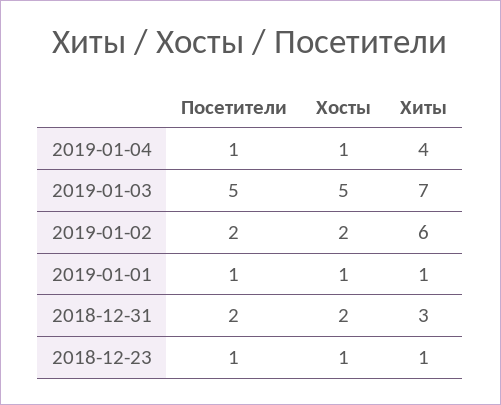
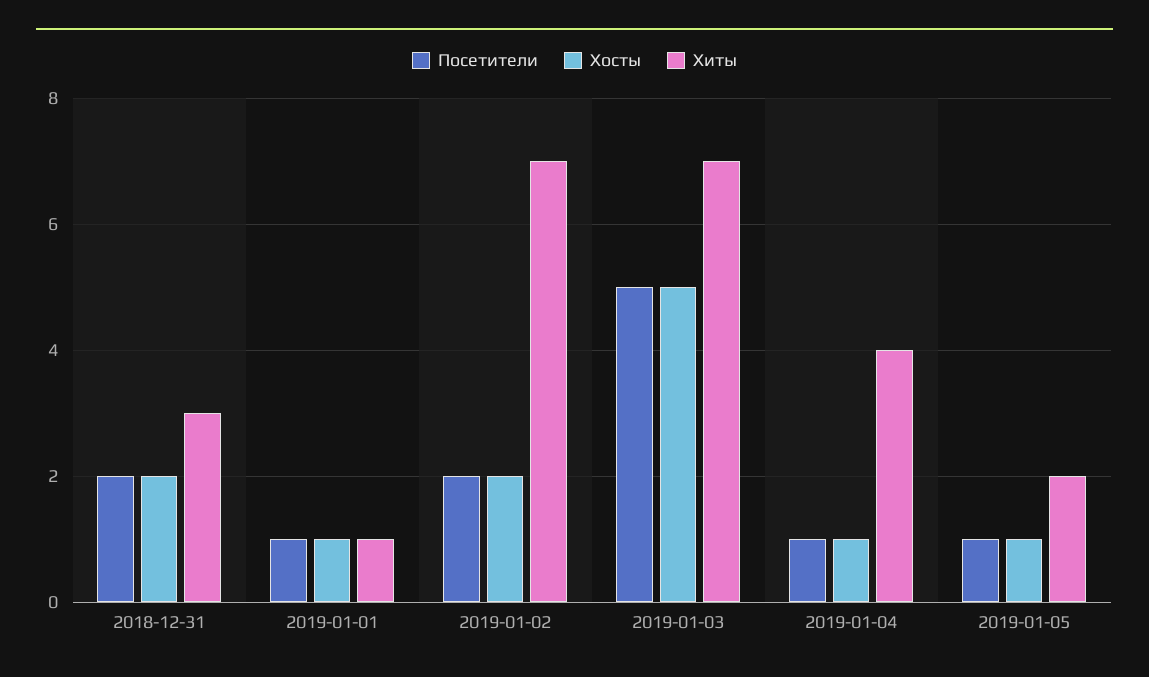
Хиты, 2019-01-02: 6 -> 7
Посетители, 2018-12-23: 1 -> none
Хосты, 2018-12-23: 1 -> none
Хиты, 2018-12-23: 1 -> none
Посетители, 2019-01-05: none -> 1
Хосты, 2019-01-05: none -> 1
Хиты, 2019-01-05: none -> 2

